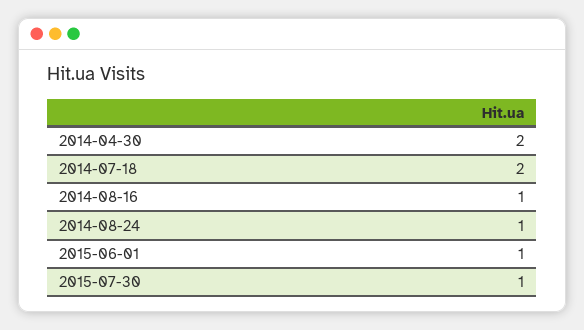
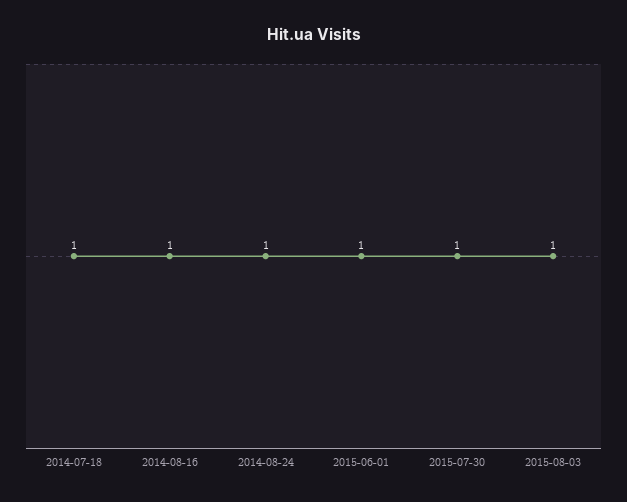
2014-04-30: 2 -> none
2014-07-18: 2 -> 1
2015-08-03: none -> 1

